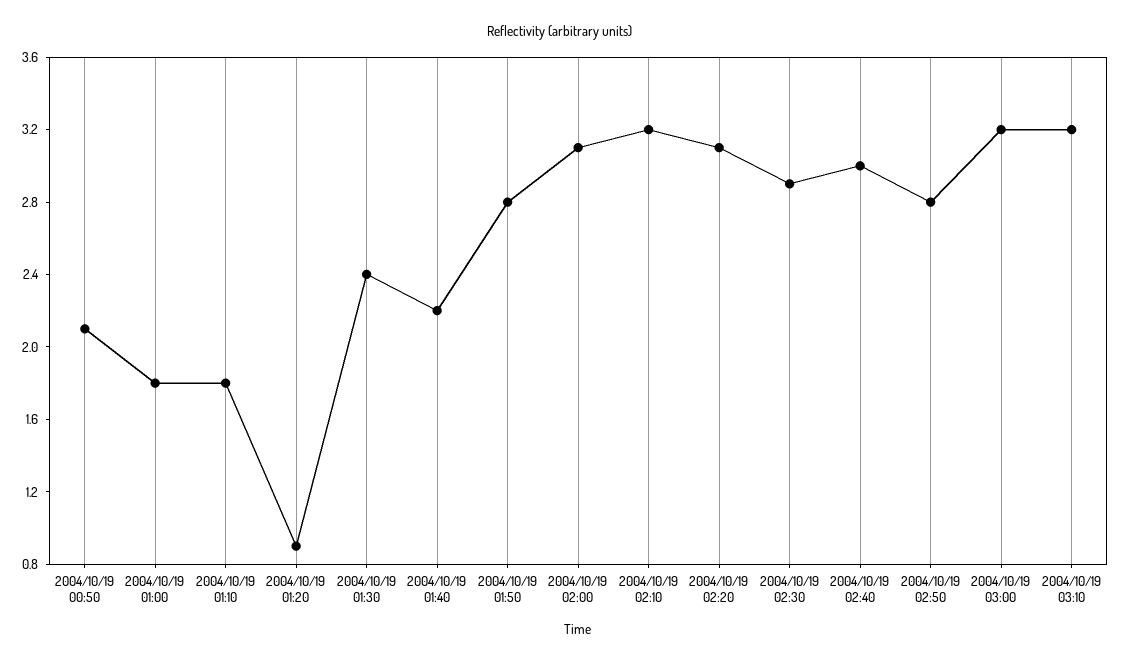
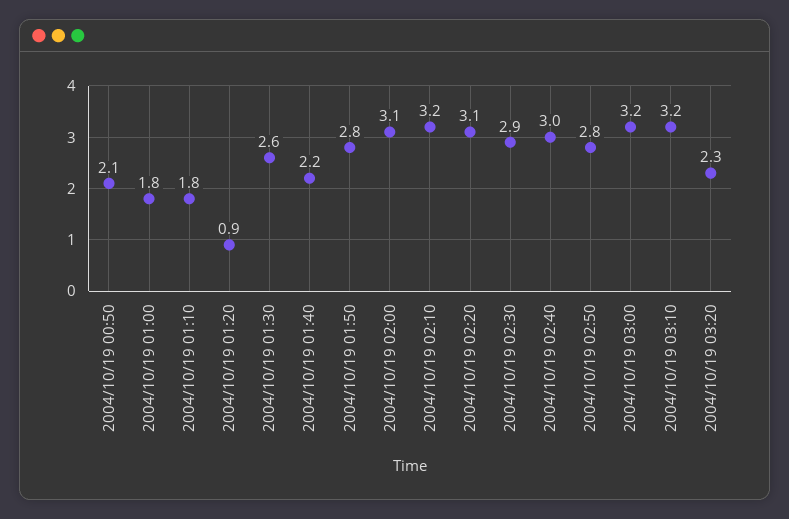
2004/10/19 01:30: 2.4 -> 2.6
2004/10/19 03:20: none -> 2.3

